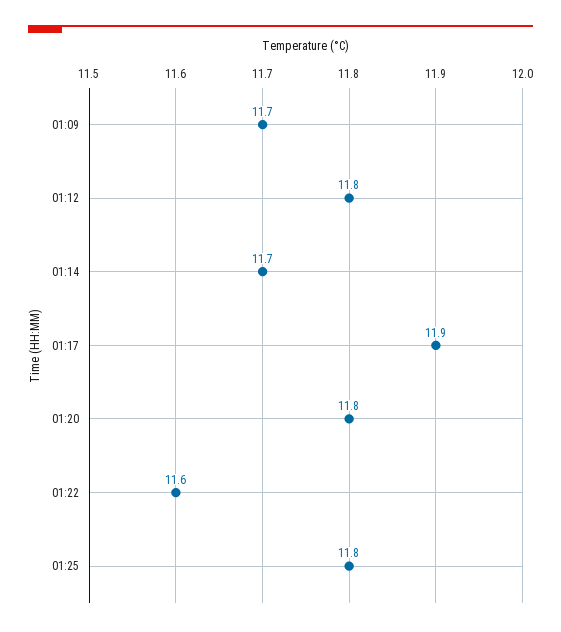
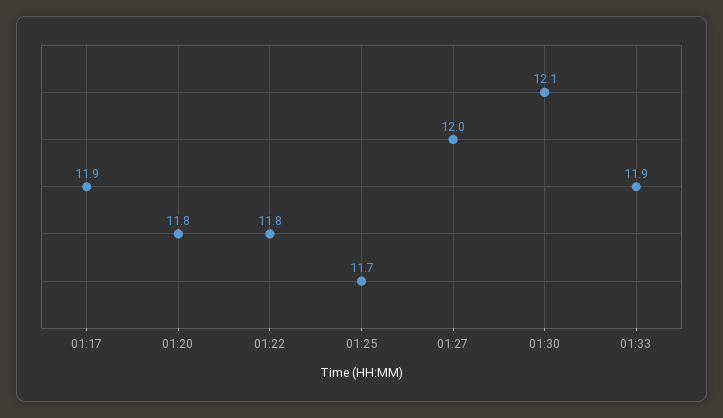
01:09: 11.7 -> none
01:12: 11.8 -> none
01:14: 11.7 -> none
01:22: 11.6 -> 11.8
01:25: 11.8 -> 11.7
01:27: none -> 12
01:30: none -> 12.1
01:33: none -> 11.9

